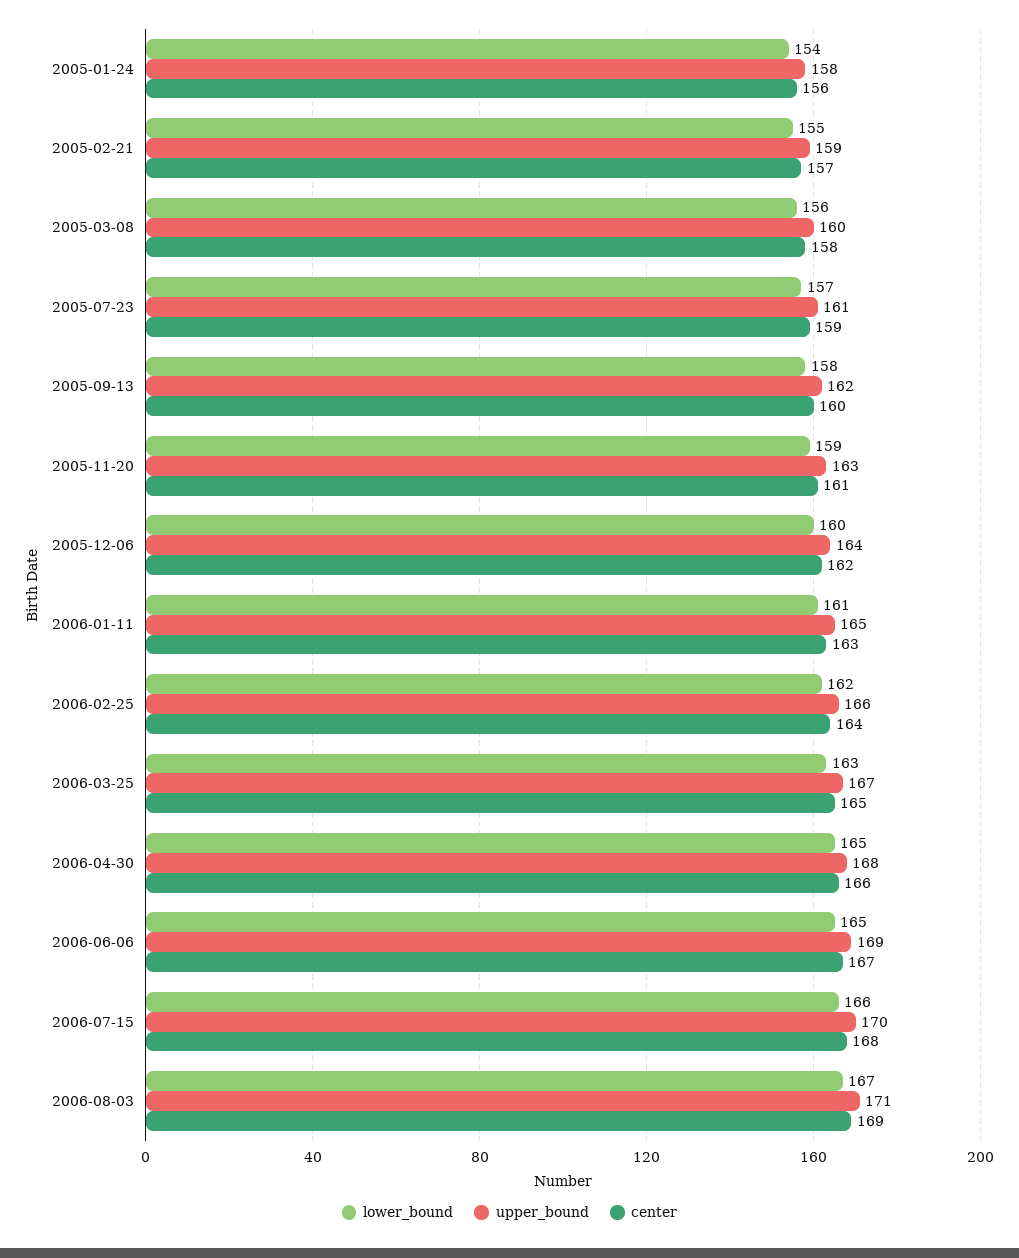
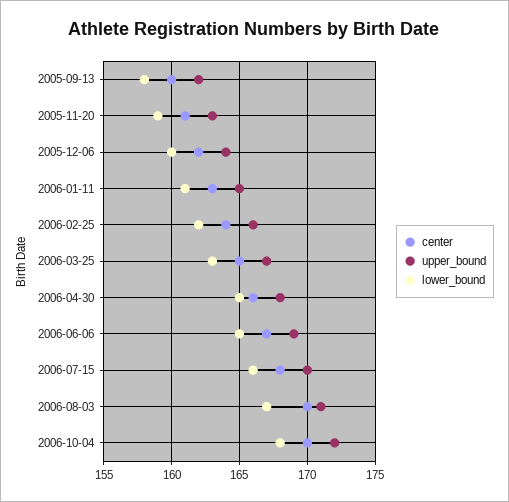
lower_bound, 2005-01-24: 154 -> none
upper_bound, 2005-01-24: 158 -> none
center, 2005-01-24: 156 -> none
lower_bound, 2005-02-21: 155 -> none
upper_bound, 2005-02-21: 159 -> none
center, 2005-02-21: 157 -> none
lower_bound, 2005-03-08: 156 -> none
upper_bound, 2005-03-08: 160 -> none
center, 2005-03-08: 158 -> none
lower_bound, 2005-07-23: 157 -> none
upper_bound, 2005-07-23: 161 -> none
center, 2005-07-23: 159 -> none
center, 2006-08-03: 169 -> 170
center, 2006-10-04: none -> 170
upper_bound, 2006-10-04: none -> 172
lower_bound, 2006-10-04: none -> 168

